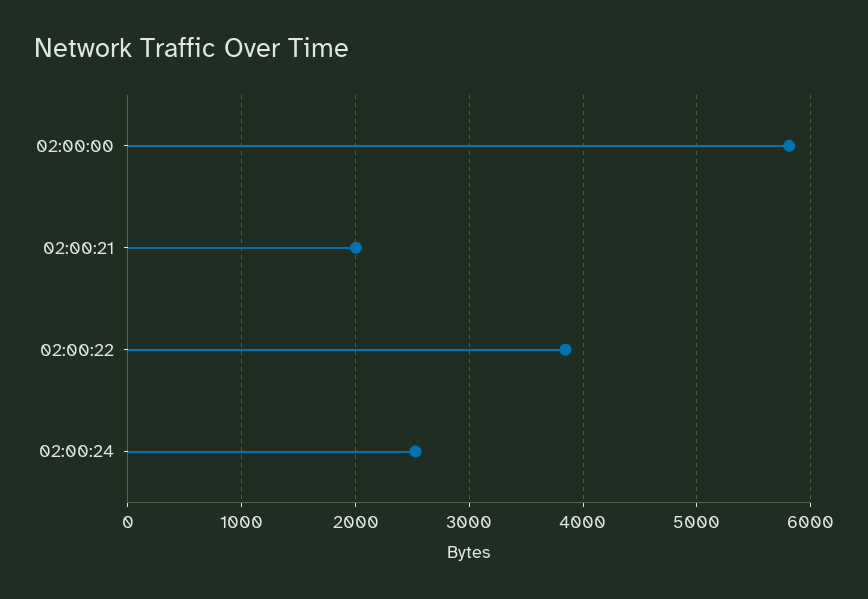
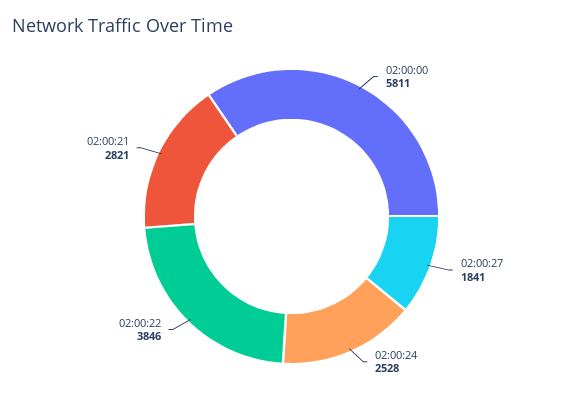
02:00:21: 2000 -> 2821
02:00:27: none -> 1841

